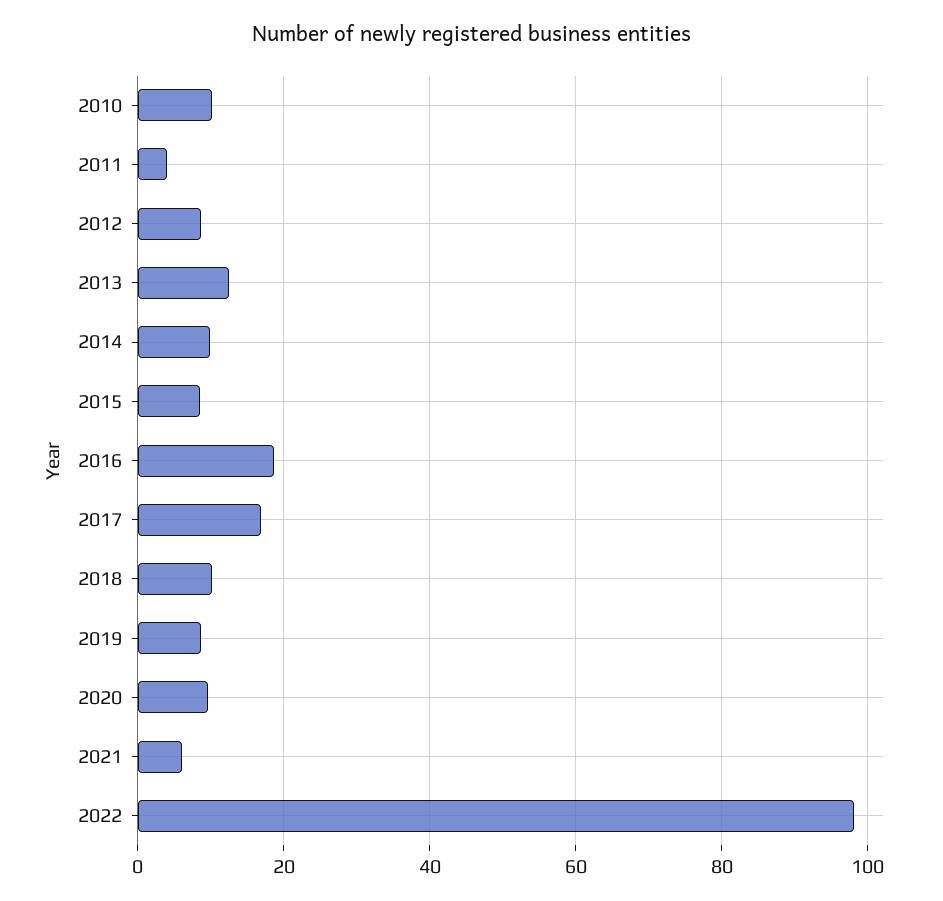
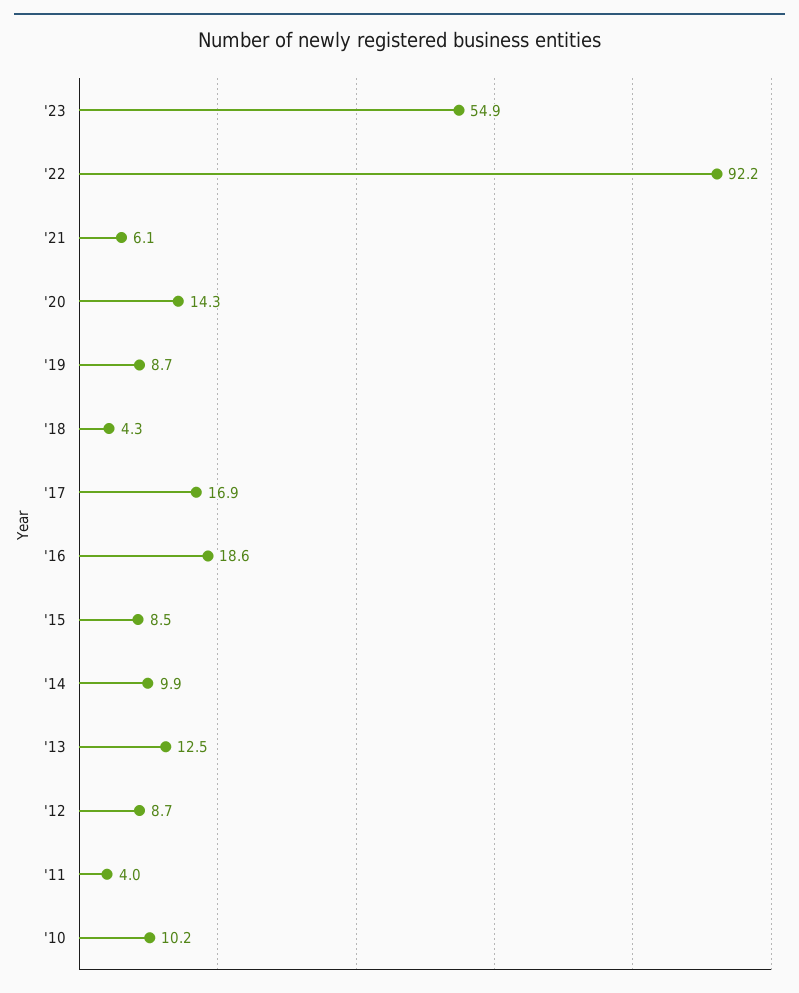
2018: 10 -> 4.3
2020: 10 -> 14.3
2022: 98 -> 92.2
'23: none -> 54.9

